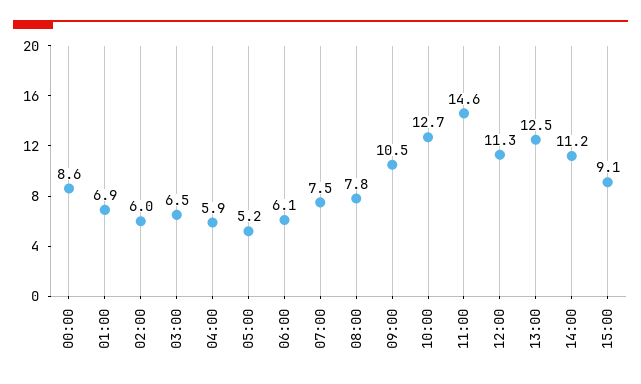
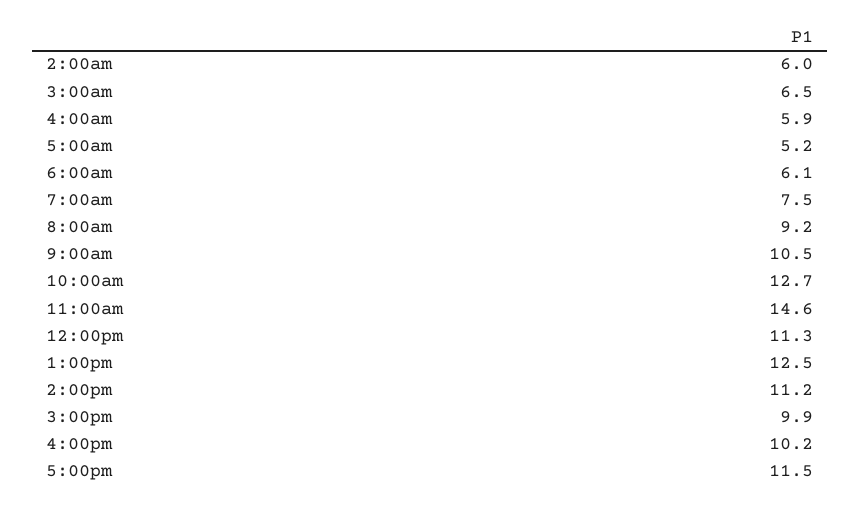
00:00: 8.6 -> none
01:00: 6.9 -> none
08:00: 7.8 -> 9.2
15:00: 9.1 -> 9.9
4:00pm: none -> 10.2
5:00pm: none -> 11.5

